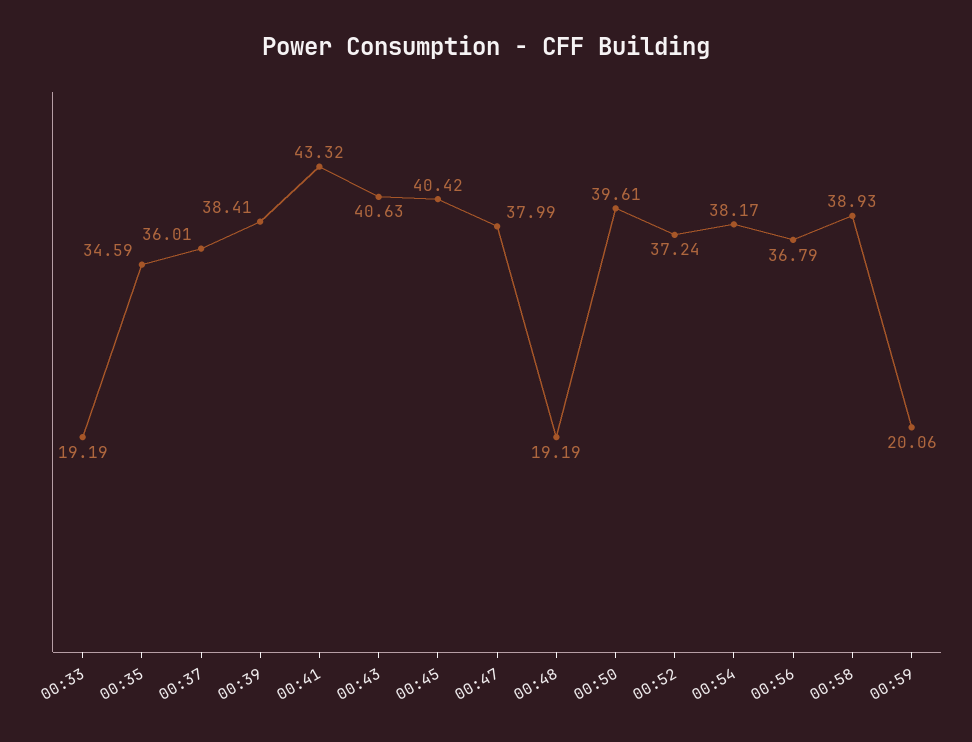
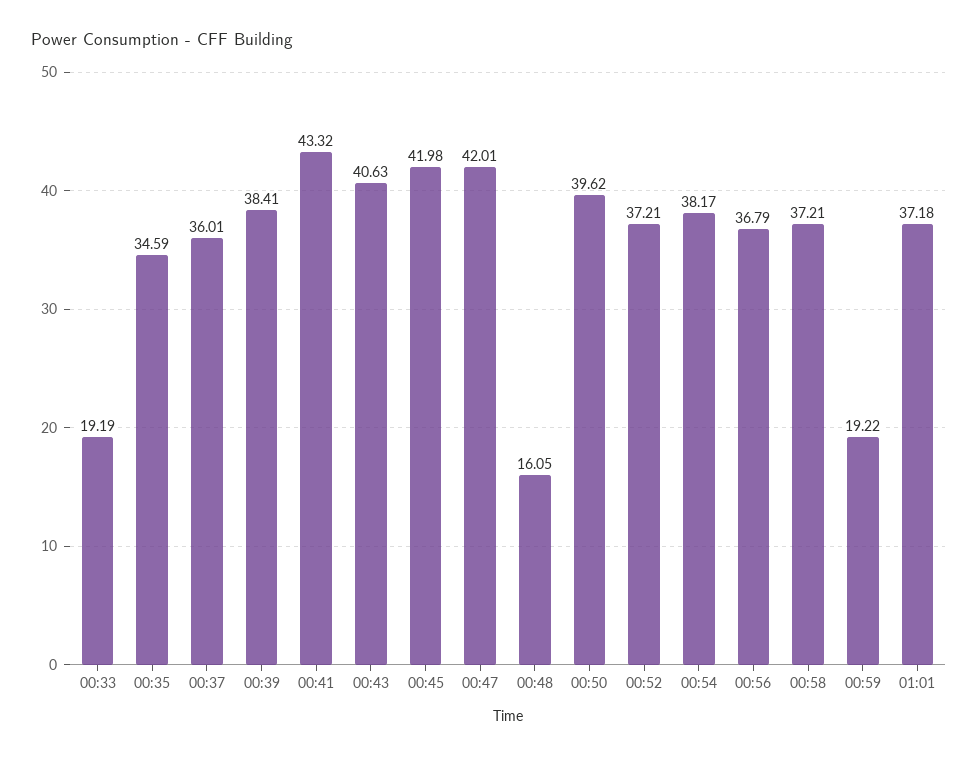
00:45: 40.42 -> 41.98
00:47: 37.99 -> 42.01
00:48: 19.19 -> 16.05
00:50: 39.61 -> 39.62
00:52: 37.24 -> 37.21
00:58: 38.93 -> 37.21
00:59: 20.06 -> 19.22
01:01: none -> 37.18

